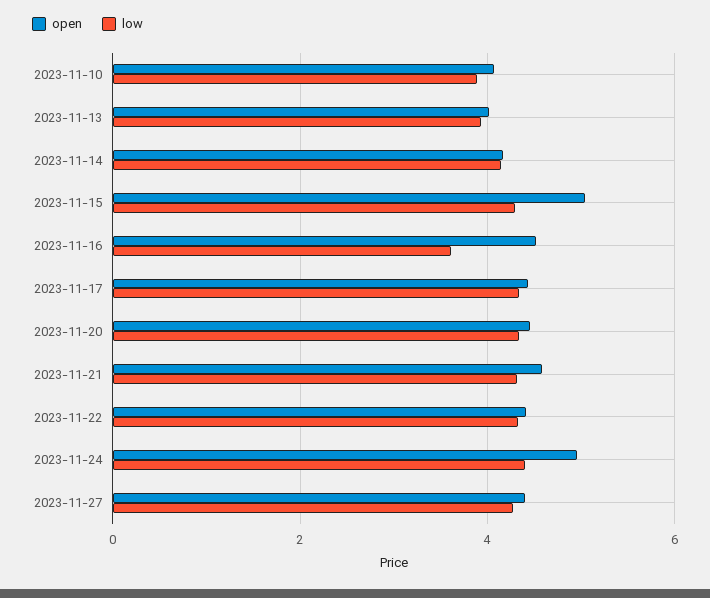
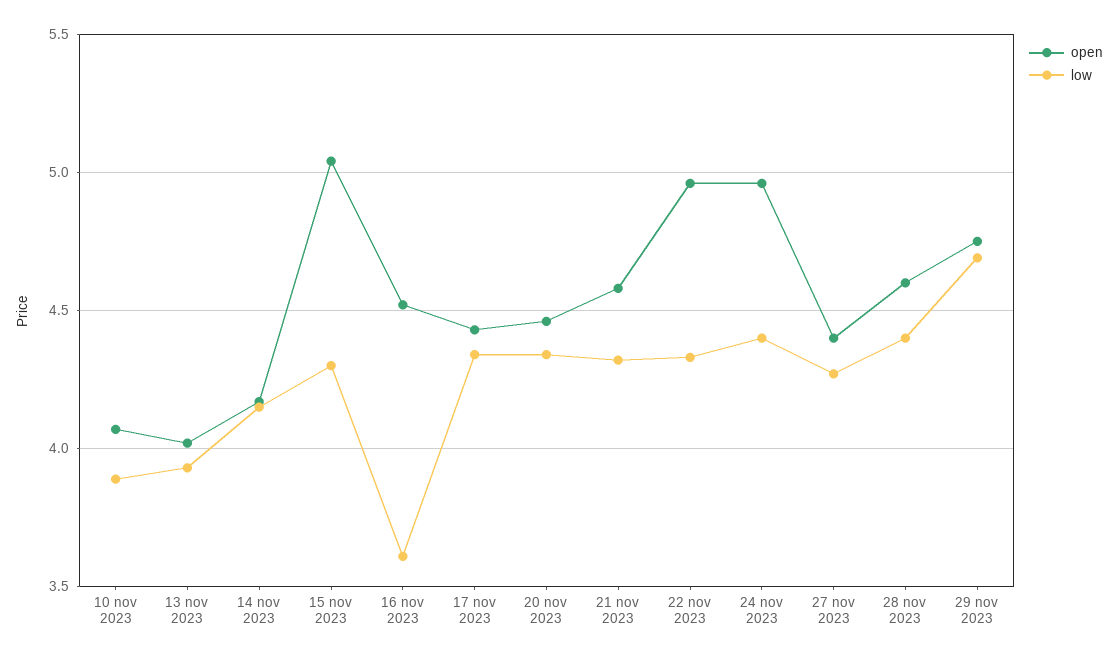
open, 2023-11-22: 4.4 -> 4.95
open, 28 nov 2023: none -> 4.6
low, 28 nov 2023: none -> 4.4
open, 29 nov 2023: none -> 4.75
low, 29 nov 2023: none -> 4.7

